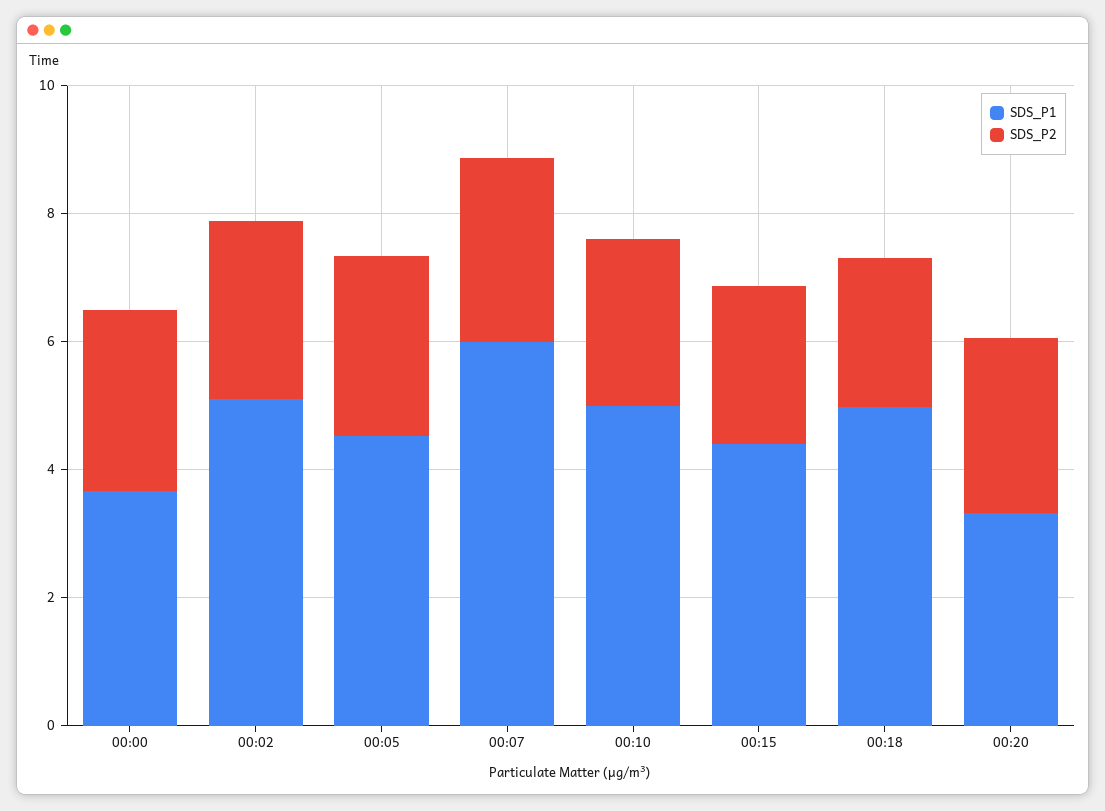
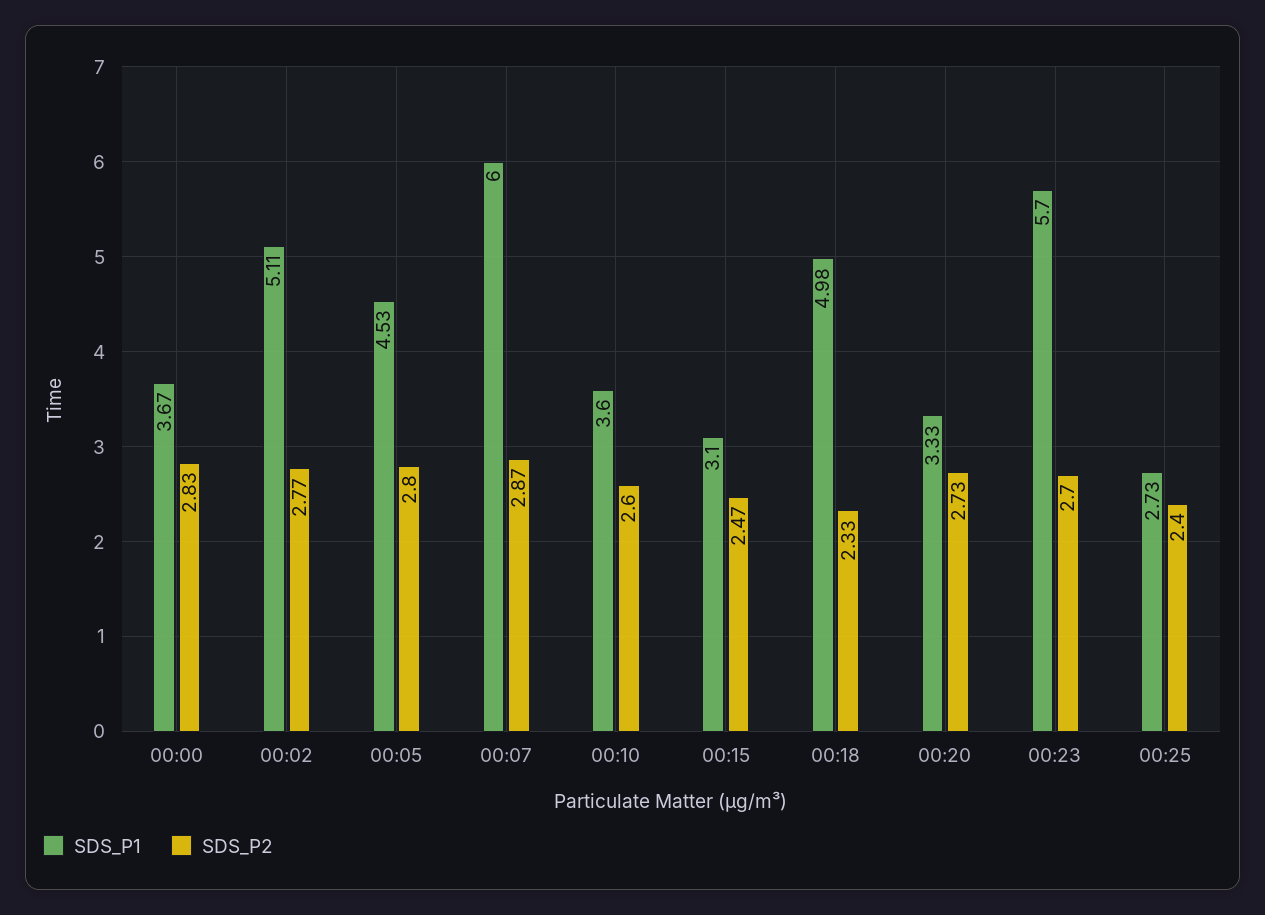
SDS_P1, 00:10: 5 -> 3.6
SDS_P1, 00:15: 4.5 -> 3.1
SDS_P1, 00:23: none -> 5.7
SDS_P2, 00:23: none -> 2.7
SDS_P1, 00:25: none -> 2.73
SDS_P2, 00:25: none -> 2.4

